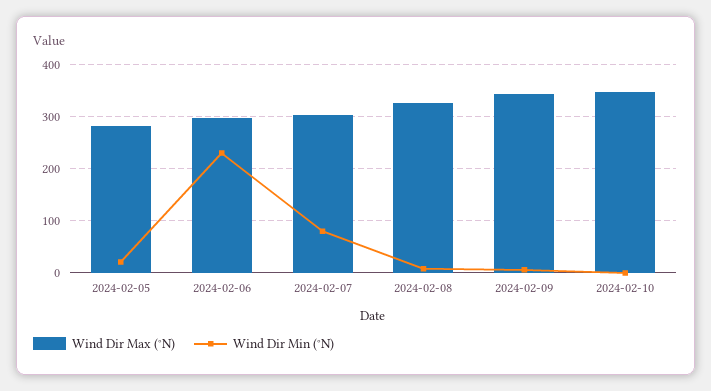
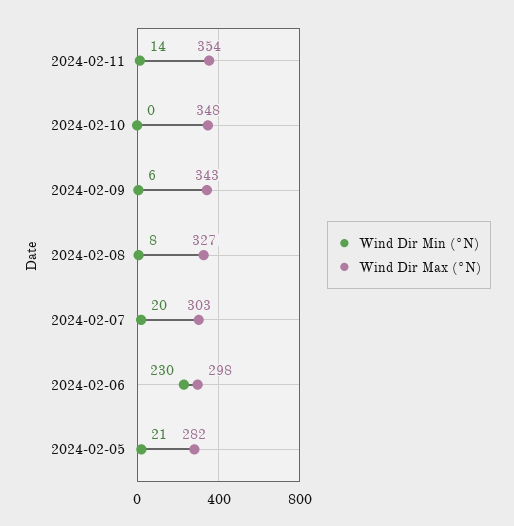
Wind Dir Min (°N), 2024-02-07: 80 -> 20
Wind Dir Min (°N), 2024-02-11: none -> 14
Wind Dir Max (°N), 2024-02-11: none -> 354

